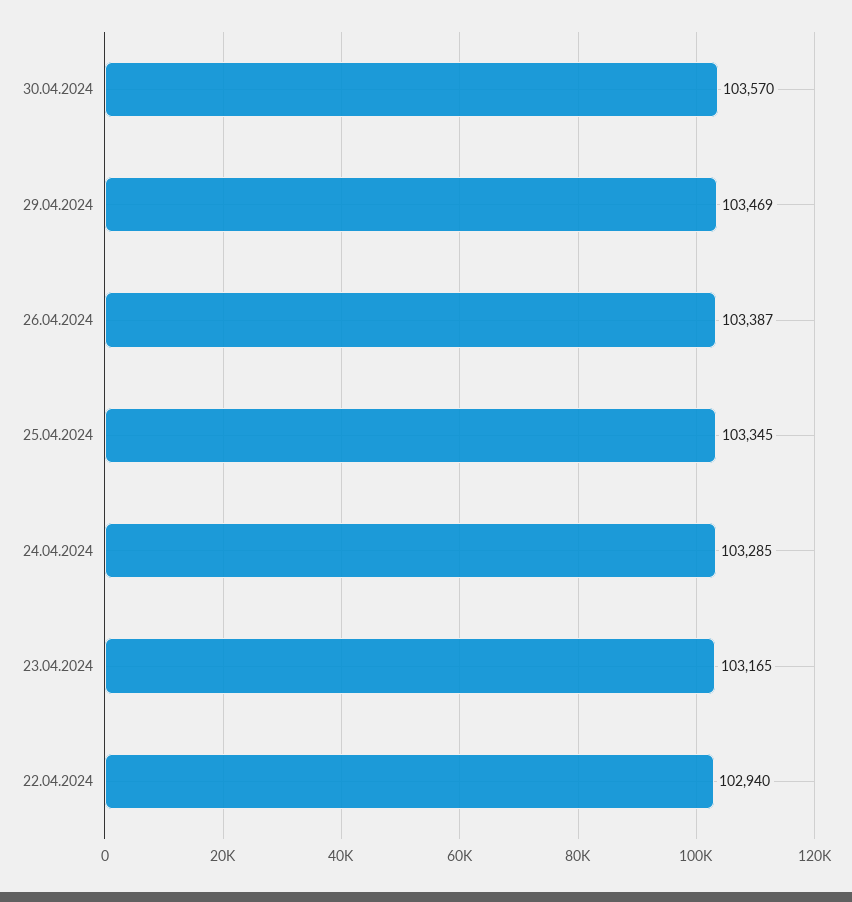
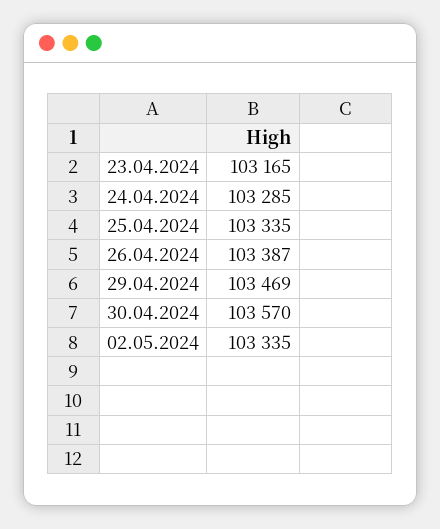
25.04.2024: 103345 -> 103335
22.04.2024: 102940 -> none
02.05.2024: none -> 103335

